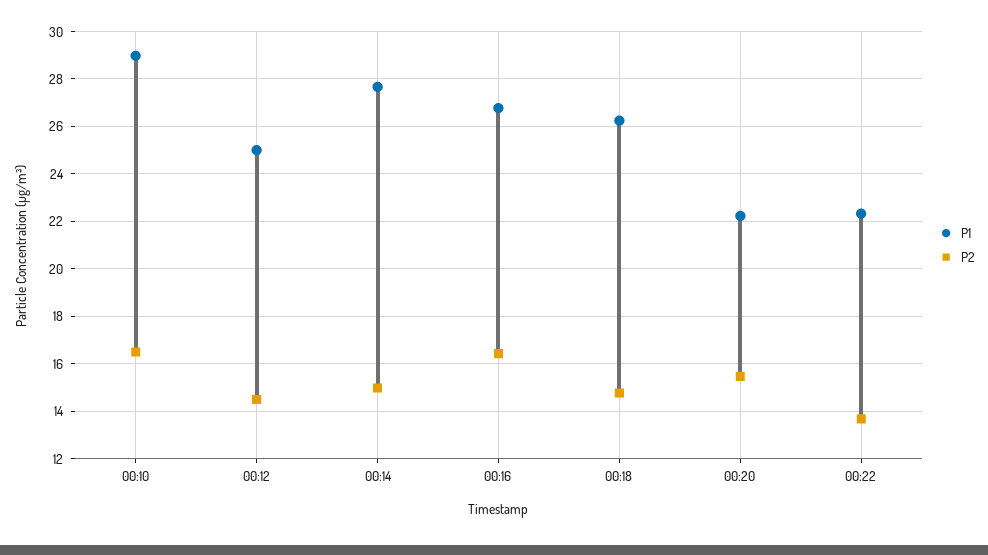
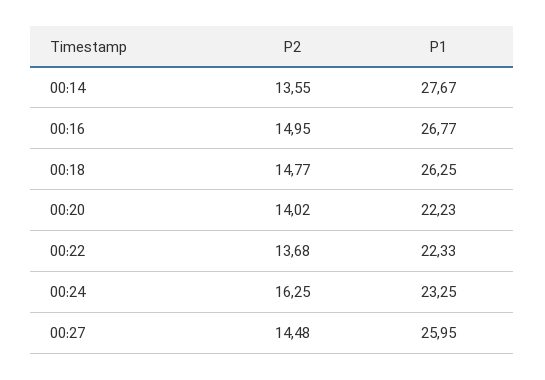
P1, 00:10: 29 -> none
P2, 00:10: 16.5 -> none
P1, 00:12: 25 -> none
P2, 00:12: 14.5 -> none
P2, 00:14: 15 -> 13.55
P2, 00:16: 16.5 -> 14.95
P2, 00:20: 15.5 -> 14.02
P2, 00:24: none -> 16.25
P1, 00:24: none -> 23.25
P2, 00:27: none -> 14.48
P1, 00:27: none -> 25.95

